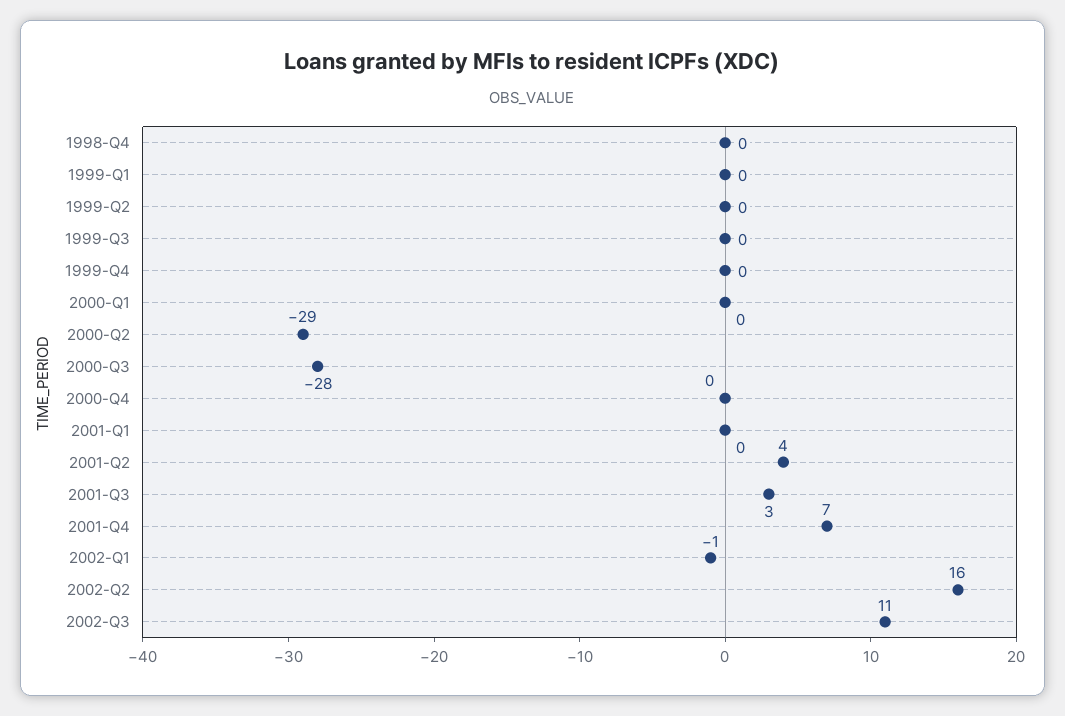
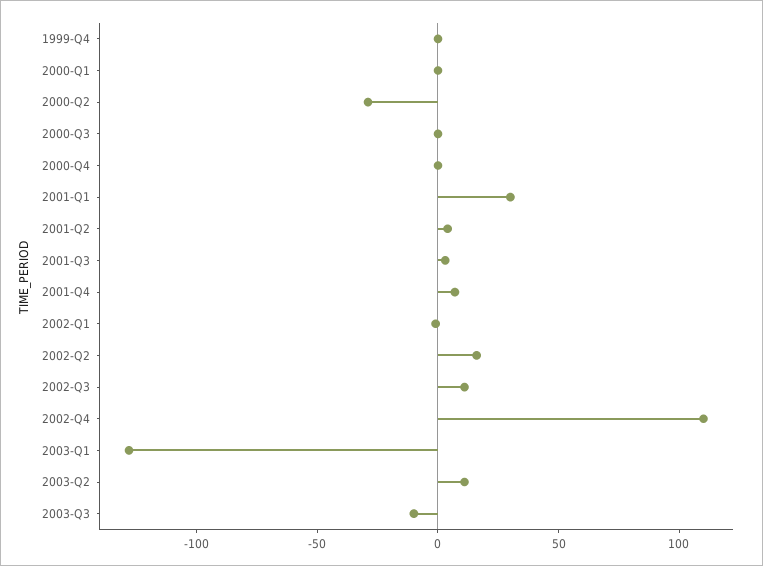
1998-Q4: 0 -> none
1999-Q1: 0 -> none
1999-Q2: 0 -> none
1999-Q3: 0 -> none
2000-Q3: -28 -> 0
2001-Q1: 0 -> 30
2002-Q4: none -> 110
2003-Q1: none -> -130
2003-Q2: none -> 10
2003-Q3: none -> -10

